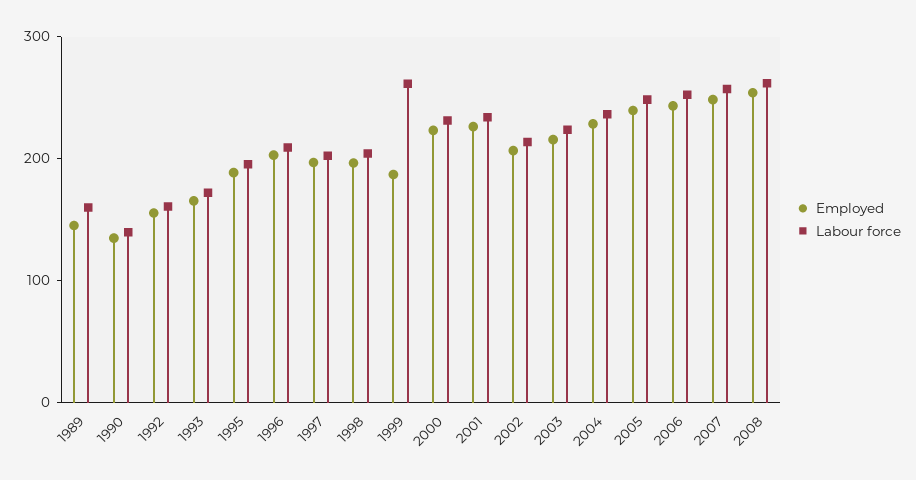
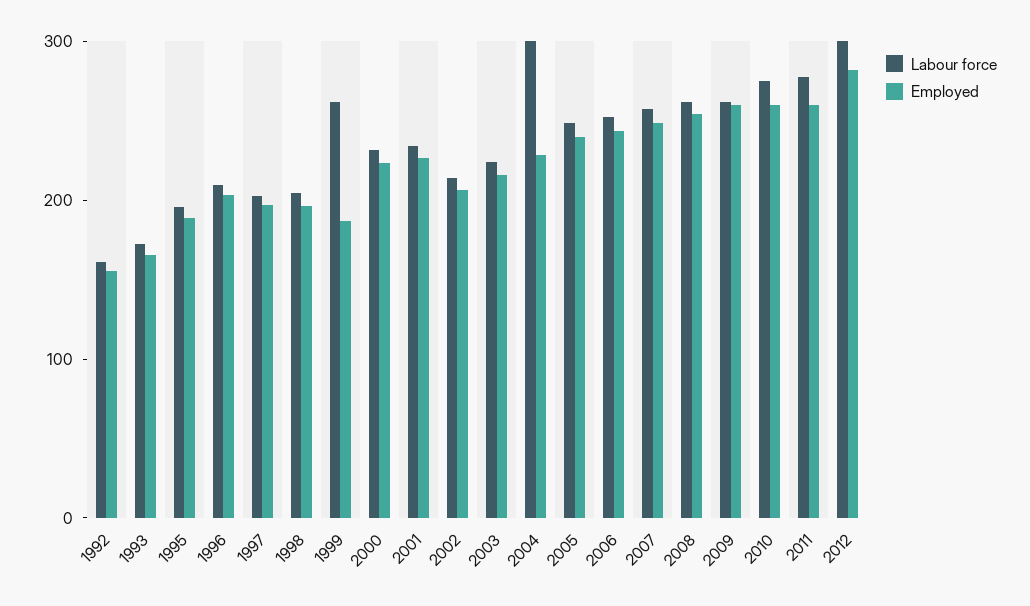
Employed, 1989: 140 -> none
Labour force, 1989: 160 -> none
Employed, 1990: 140 -> none
Labour force, 1990: 140 -> none
Labour force, 2004: 240 -> 300
Labour force, 2009: none -> 260
Employed, 2009: none -> 260
Labour force, 2010: none -> 280
Employed, 2010: none -> 260
Labour force, 2011: none -> 280
Employed, 2011: none -> 260
Labour force, 2012: none -> 300
Employed, 2012: none -> 280

